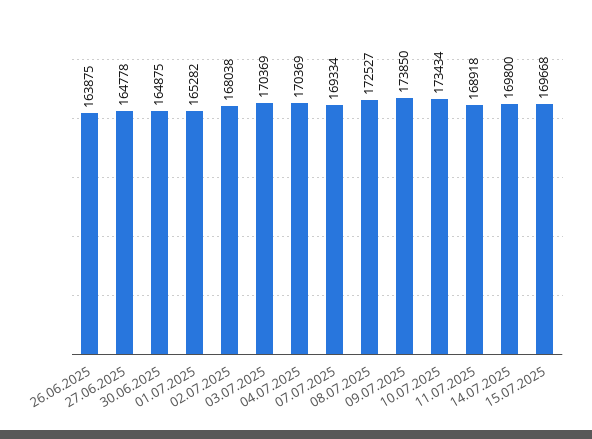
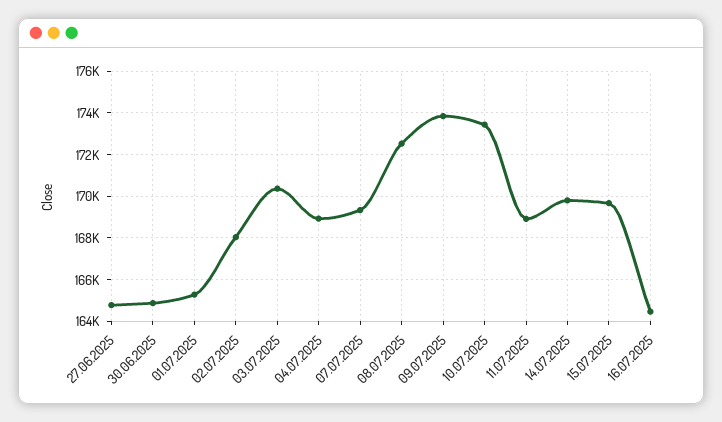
26.06.2025: 163875 -> none
04.07.2025: 170369 -> 169000
16.07.2025: none -> 164500

